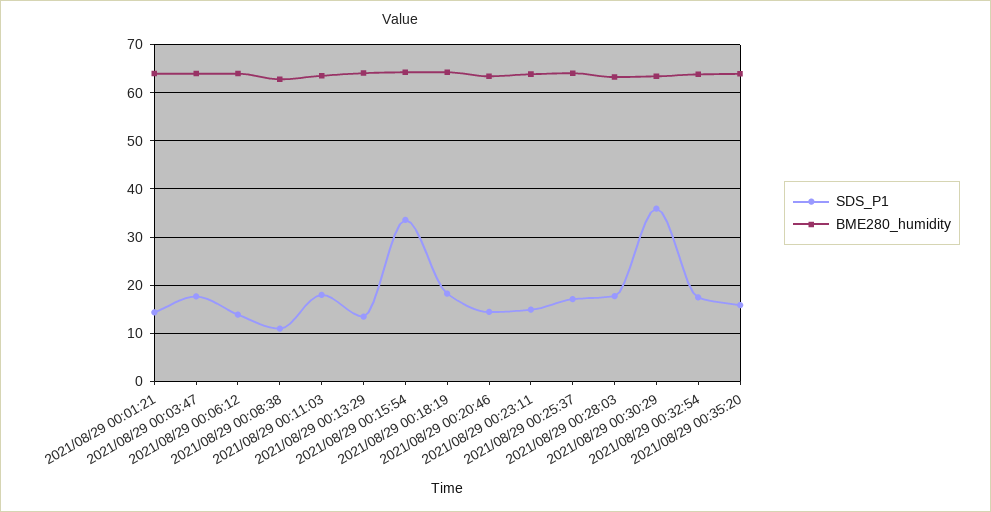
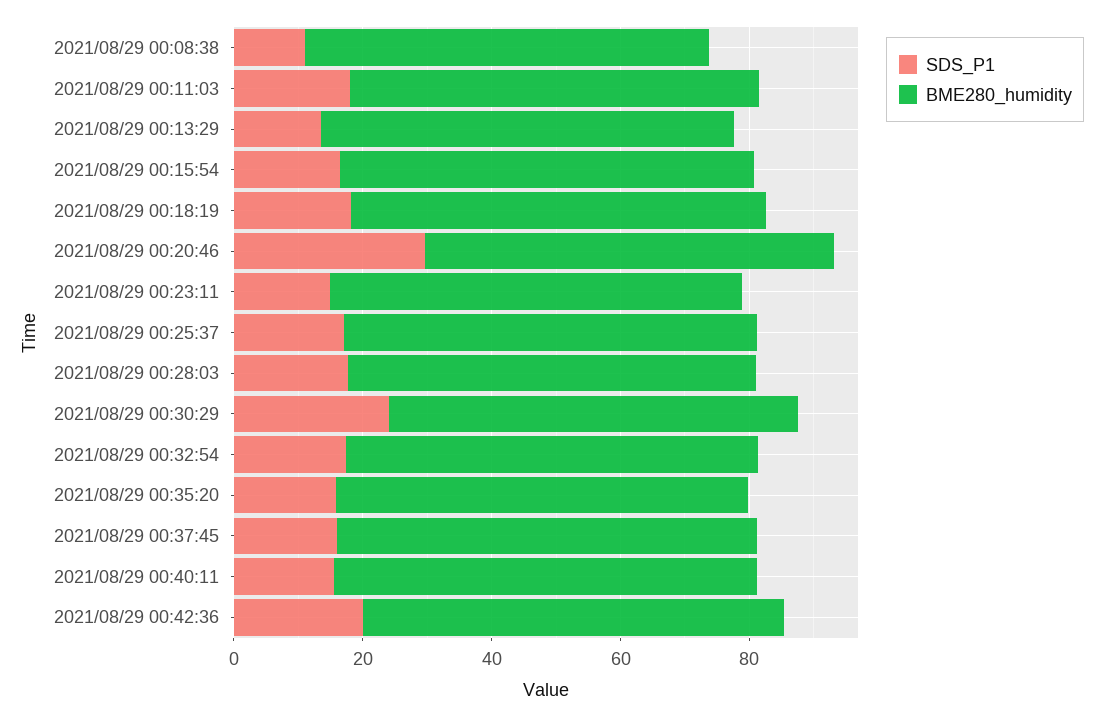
SDS_P1, 2021/08/29 00:01:21: 14 -> none
BME280_humidity, 2021/08/29 00:01:21: 64 -> none
SDS_P1, 2021/08/29 00:03:47: 18 -> none
BME280_humidity, 2021/08/29 00:03:47: 64 -> none
SDS_P1, 2021/08/29 00:06:12: 14 -> none
BME280_humidity, 2021/08/29 00:06:12: 64 -> none
SDS_P1, 2021/08/29 00:15:54: 34 -> 15
SDS_P1, 2021/08/29 00:20:46: 14 -> 30
SDS_P1, 2021/08/29 00:30:29: 36 -> 25
SDS_P1, 2021/08/29 00:37:45: none -> 15
BME280_humidity, 2021/08/29 00:37:45: none -> 65
SDS_P1, 2021/08/29 00:40:11: none -> 15
BME280_humidity, 2021/08/29 00:40:11: none -> 65
SDS_P1, 2021/08/29 00:42:36: none -> 20
BME280_humidity, 2021/08/29 00:42:36: none -> 65

